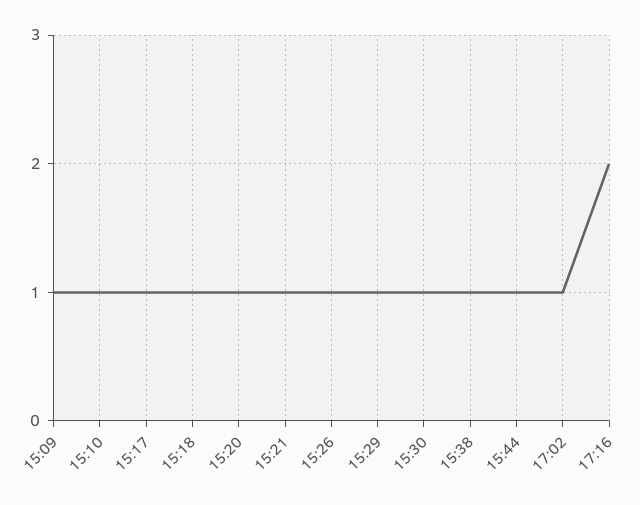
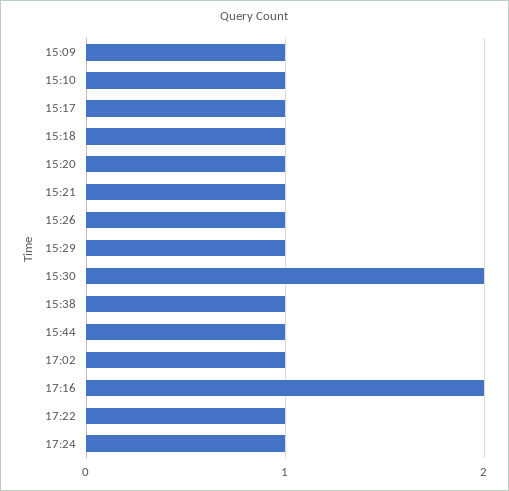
15:30: 1 -> 2
17:22: none -> 1
17:24: none -> 1

